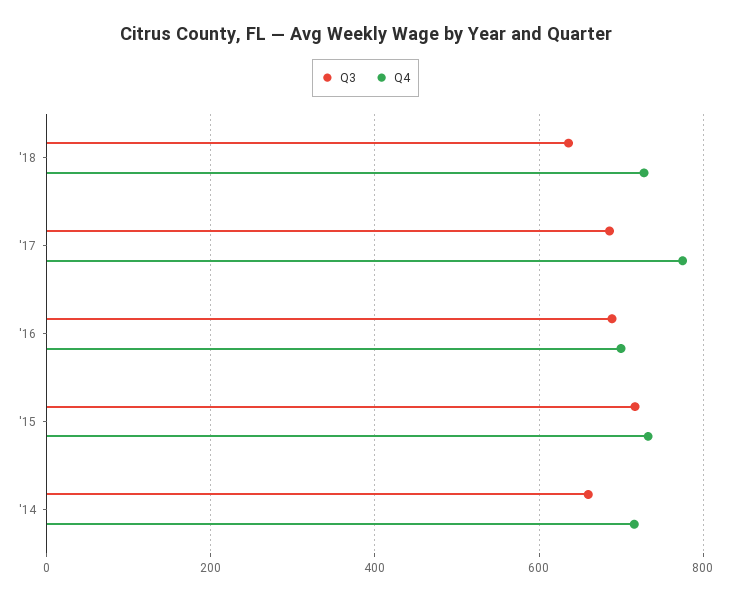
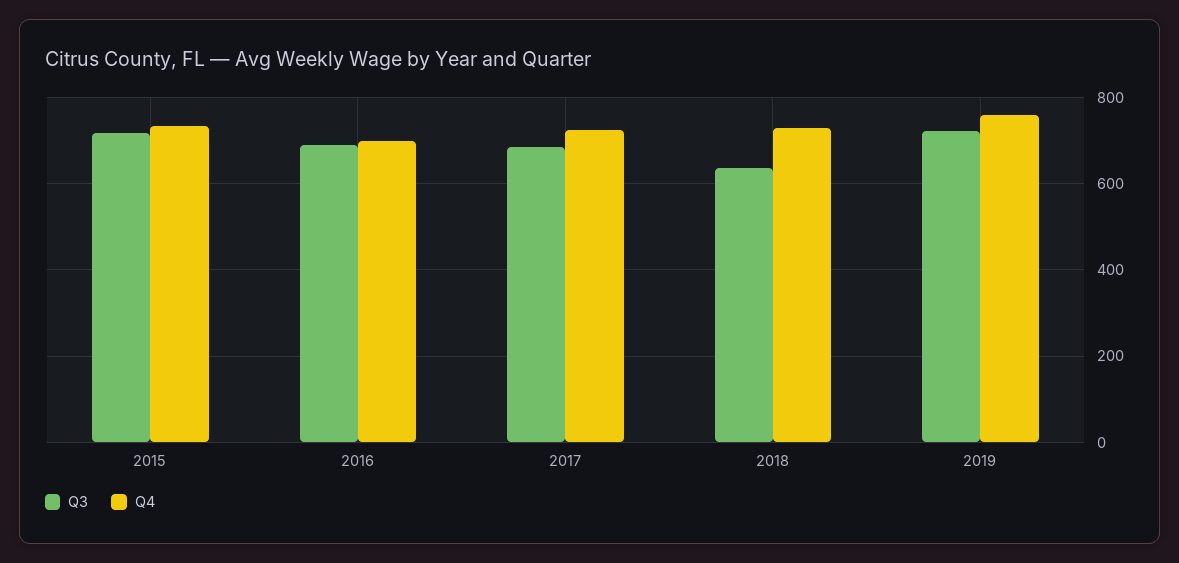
Q4, '17: 780 -> 720
Q3, '14: 660 -> none
Q4, '14: 720 -> none
Q3, 2019: none -> 720
Q4, 2019: none -> 760

